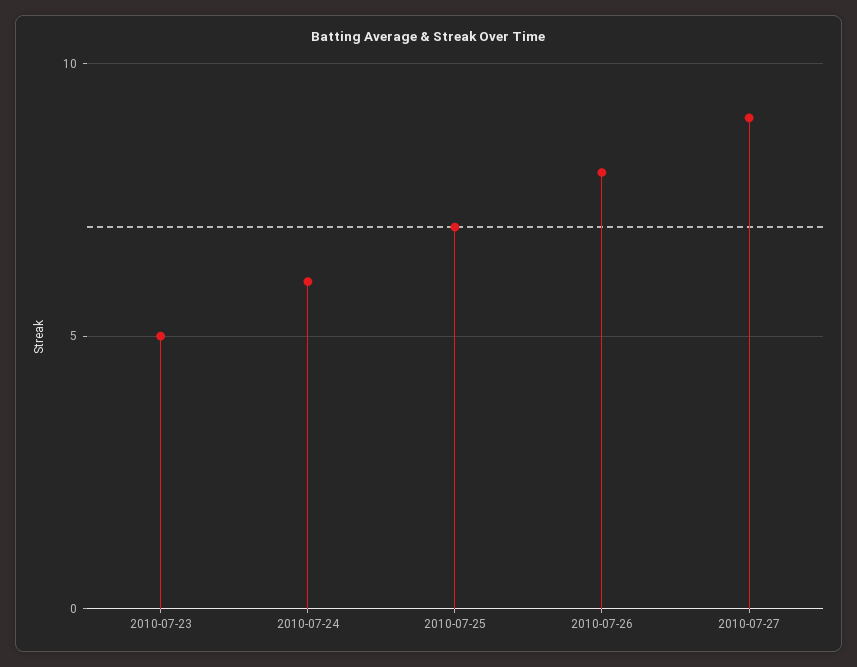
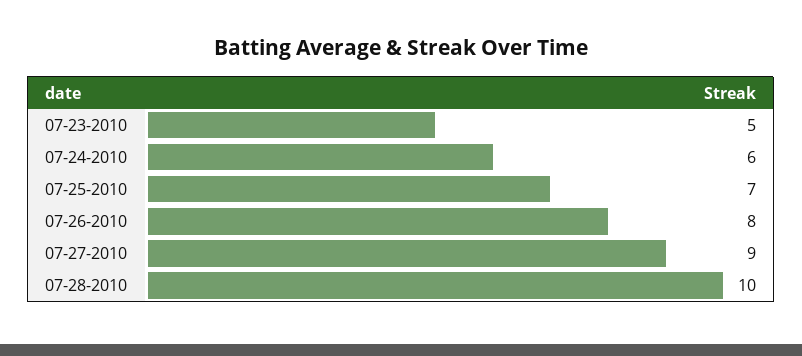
07-28-2010: none -> 10

